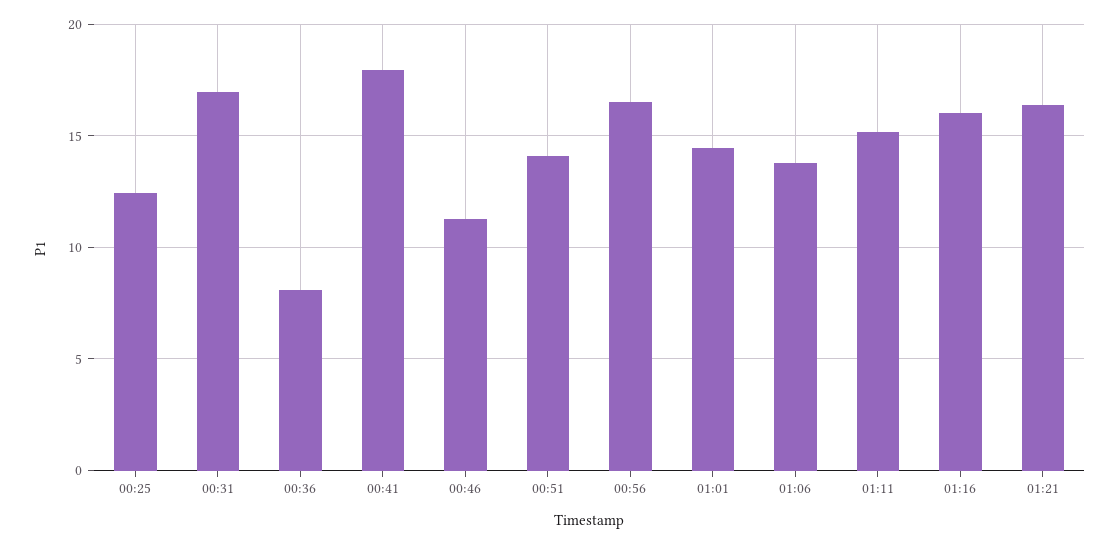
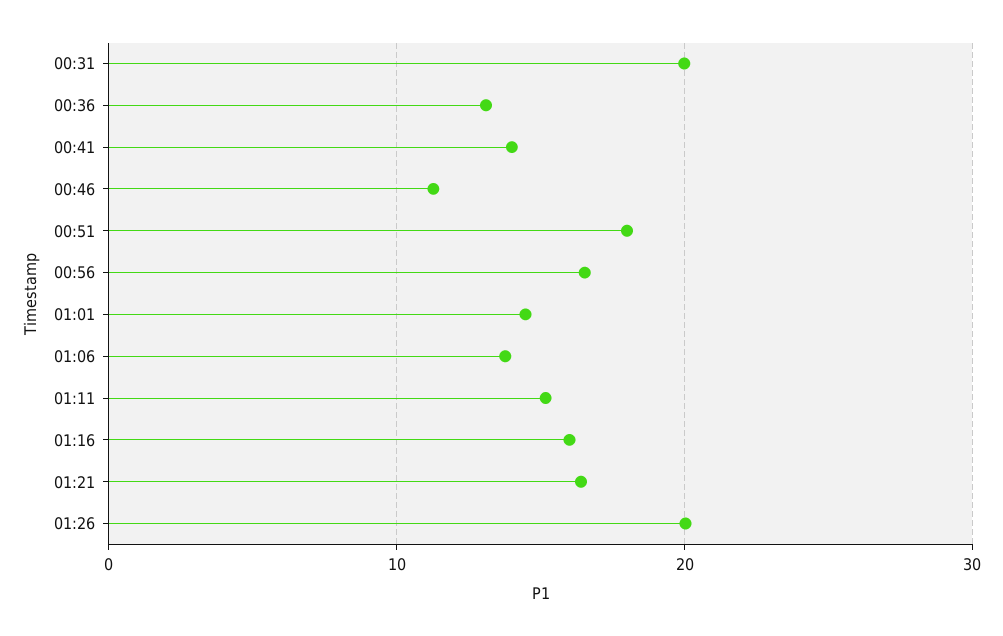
00:25: 12.5 -> none
00:31: 17 -> 20
00:36: 8 -> 13
00:41: 18 -> 14
00:51: 14 -> 18
01:26: none -> 20

